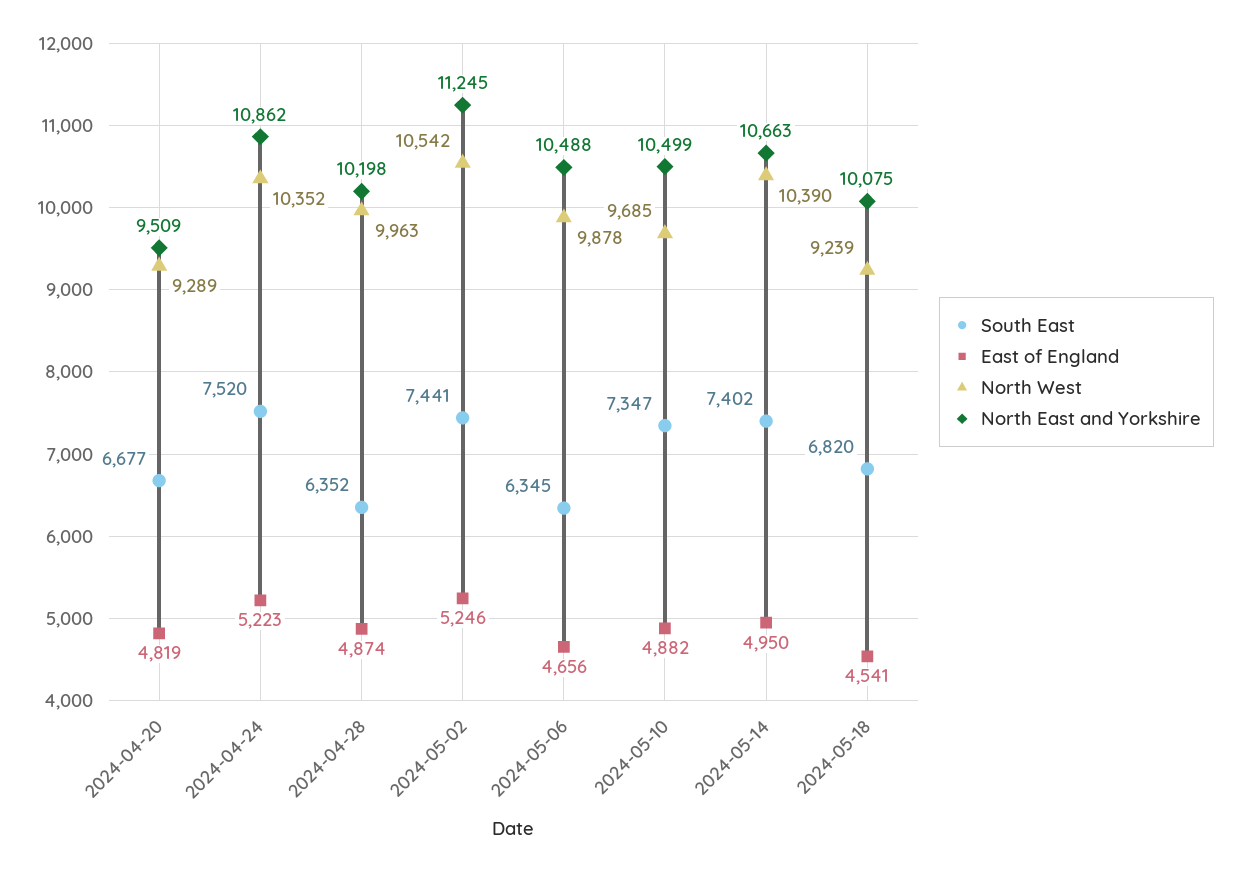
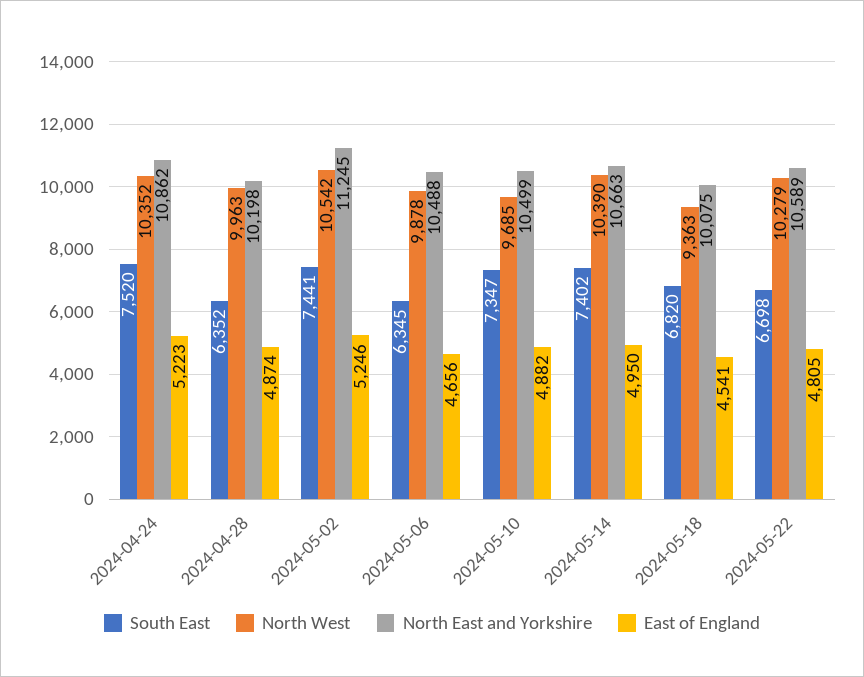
South East, 2024-04-20: 6677 -> none
East of England, 2024-04-20: 4819 -> none
North West, 2024-04-20: 9289 -> none
North East and Yorkshire, 2024-04-20: 9509 -> none
North West, 2024-05-18: 9239 -> 9363
South East, 2024-05-22: none -> 6698
North West, 2024-05-22: none -> 10279
North East and Yorkshire, 2024-05-22: none -> 10589
East of England, 2024-05-22: none -> 4805

